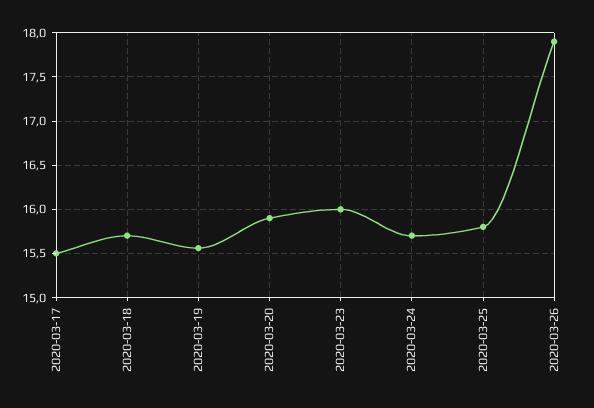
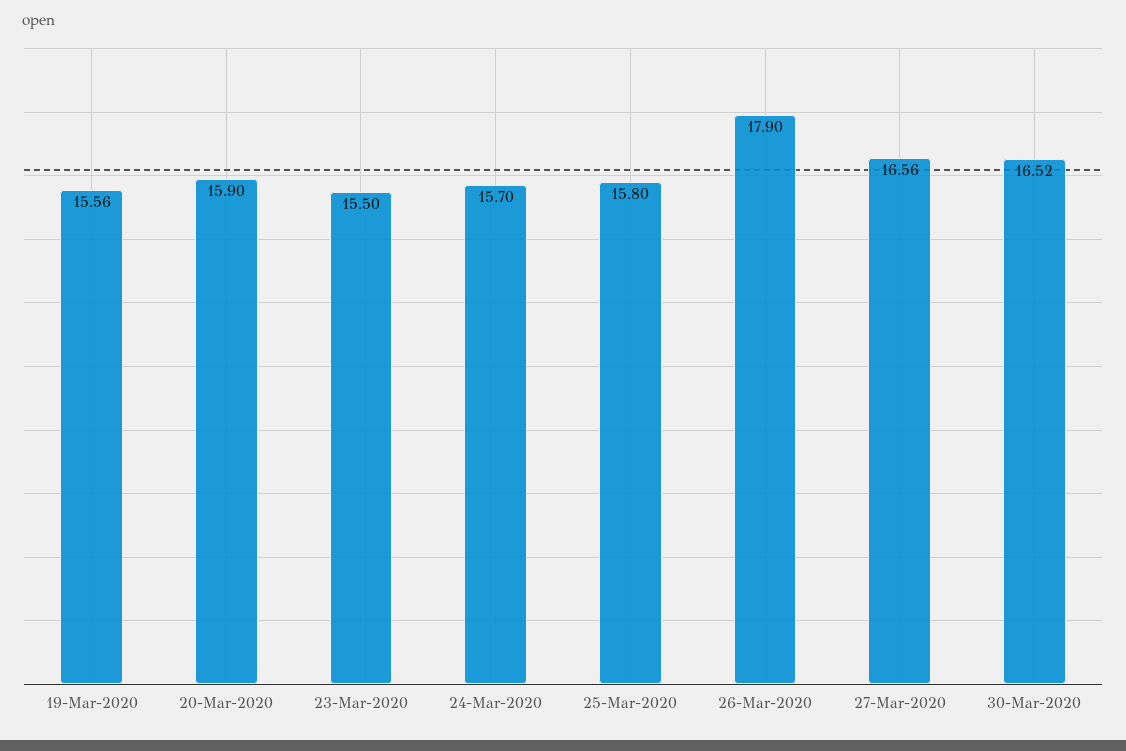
2020-03-17: 15.5 -> none
2020-03-18: 15.7 -> none
2020-03-23: 16 -> 15.5
27-Mar-2020: none -> 16.56
30-Mar-2020: none -> 16.52

